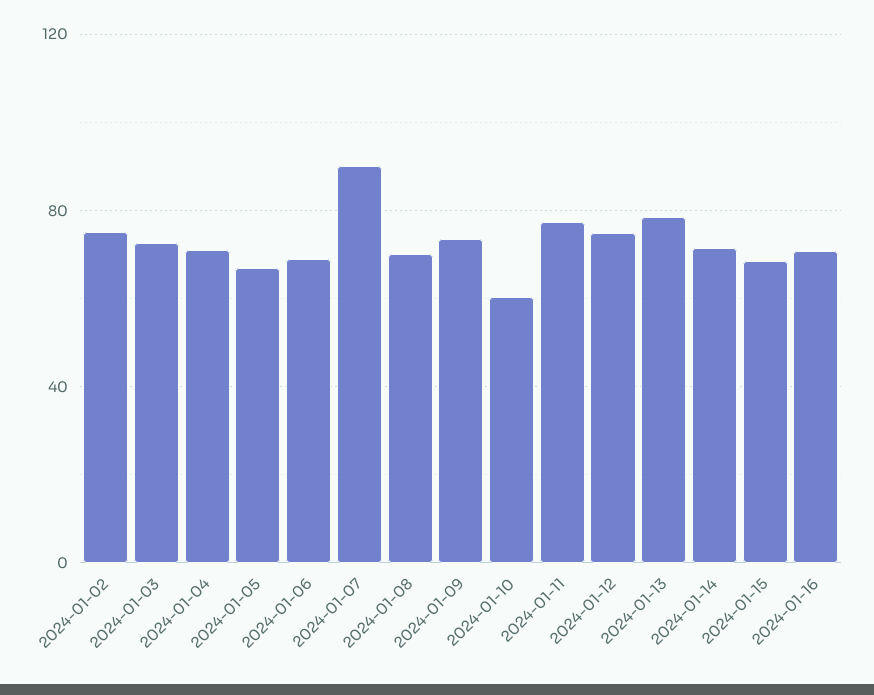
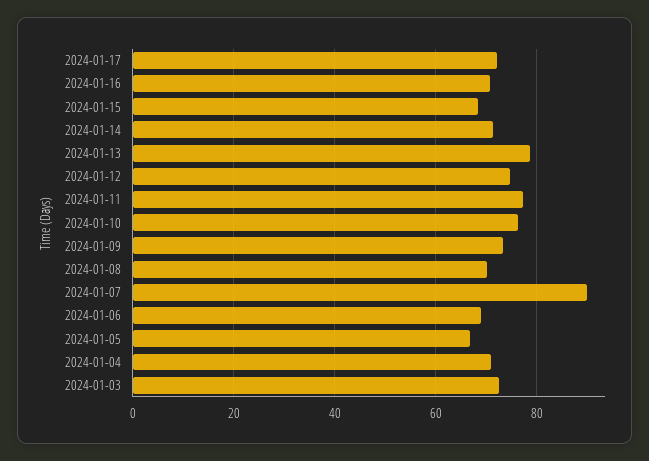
2024-01-02: 75 -> none
2024-01-10: 60 -> 76
2024-01-17: none -> 72

